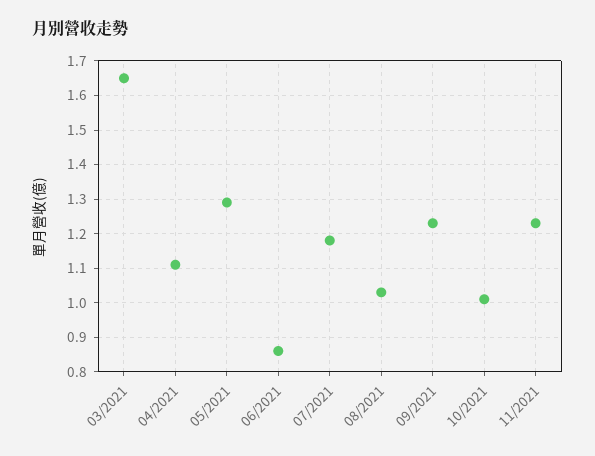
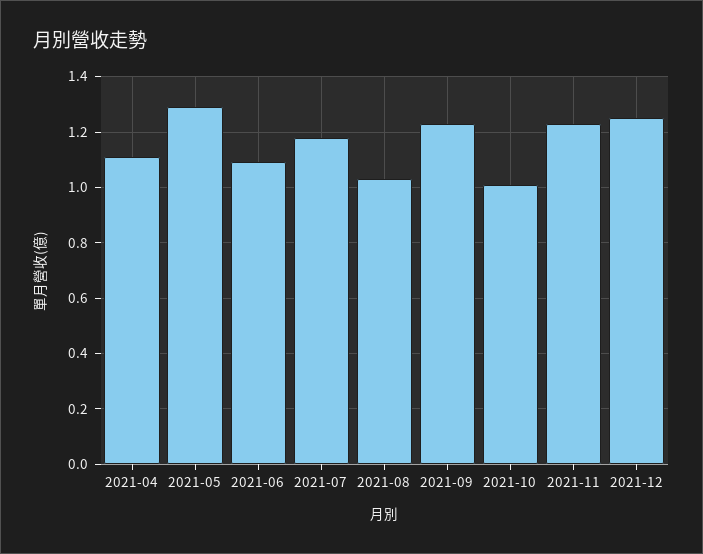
03/2021: 1.65 -> none
06/2021: 0.85 -> 1.1
2021-12: none -> 1.25

